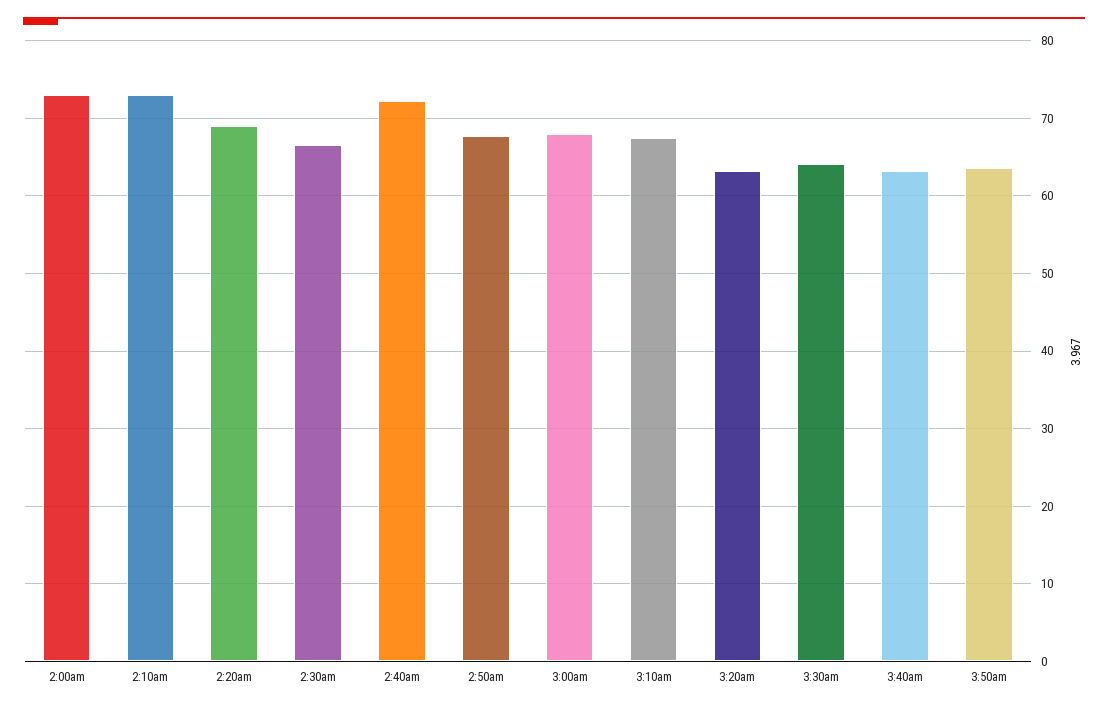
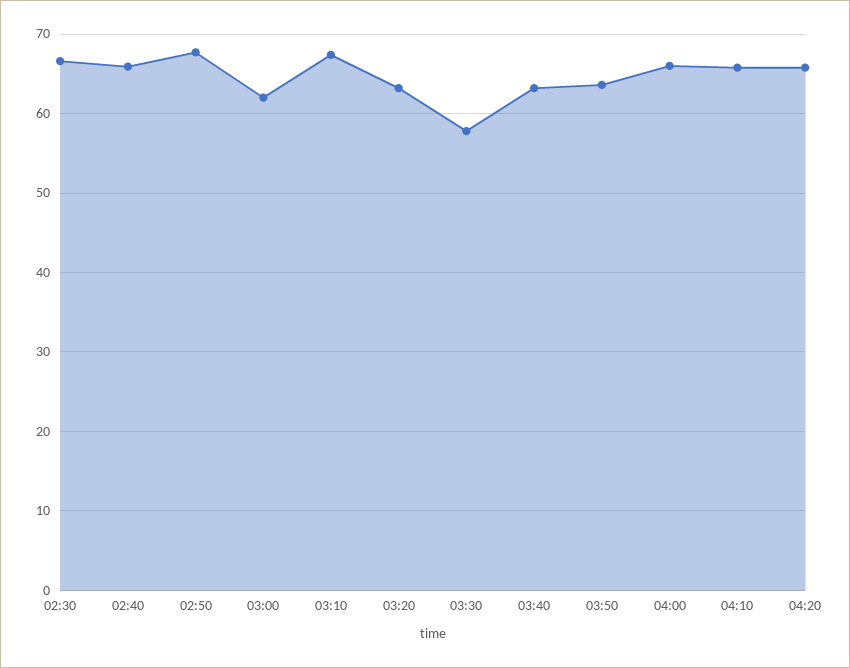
2:00am: 73 -> none
2:10am: 73 -> none
2:20am: 69 -> none
2:40am: 72 -> 66
3:00am: 68 -> 62
3:30am: 64 -> 58
04:00: none -> 66
04:10: none -> 66
04:20: none -> 66

